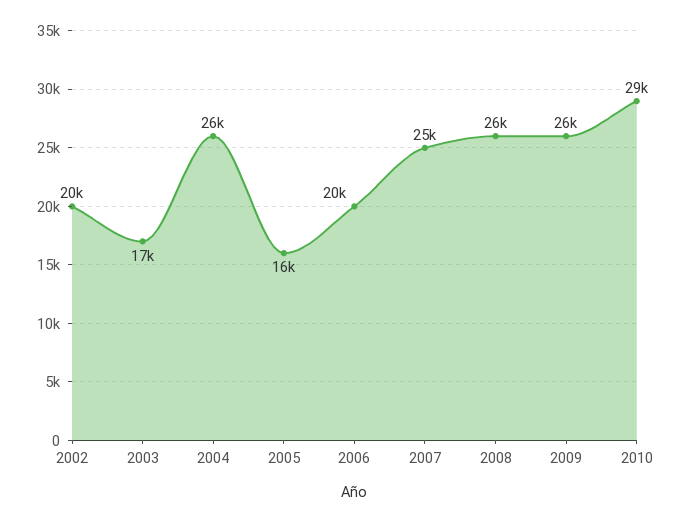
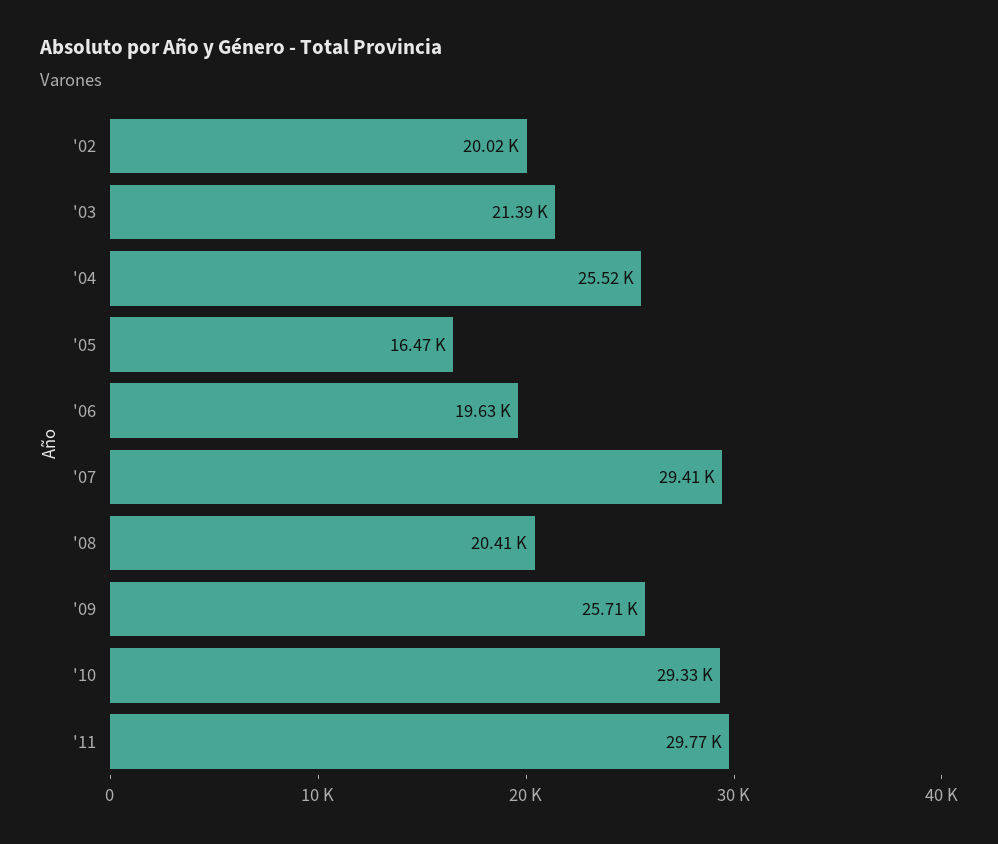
2003: 17000 -> 21390
2007: 25000 -> 29410
2008: 26000 -> 20410
'11: none -> 29770

